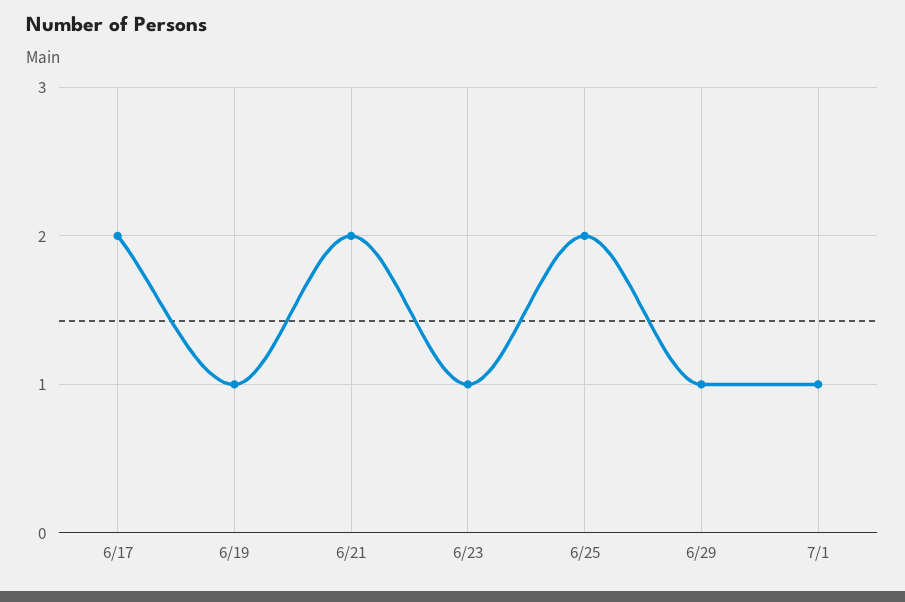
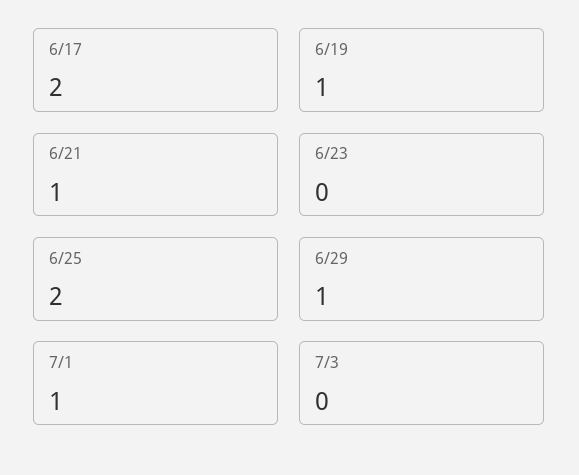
6/21: 2 -> 1
6/23: 1 -> 0
7/3: none -> 0

